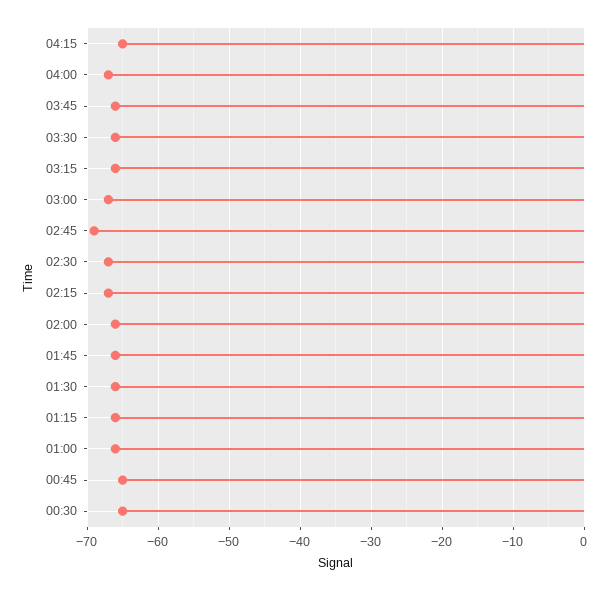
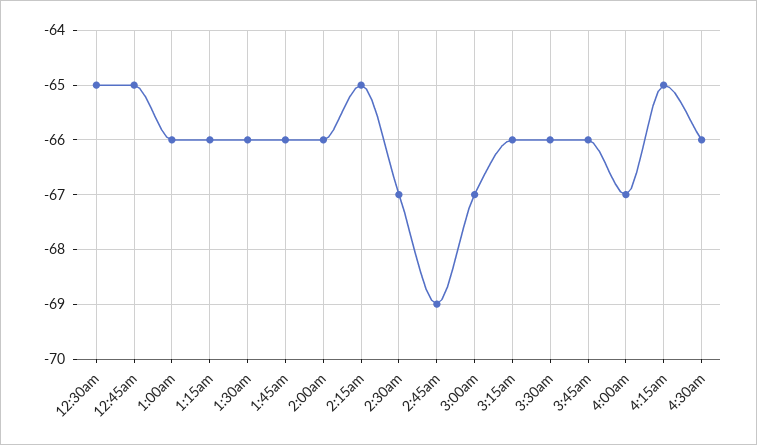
02:15: -67 -> -65
4:30am: none -> -66

